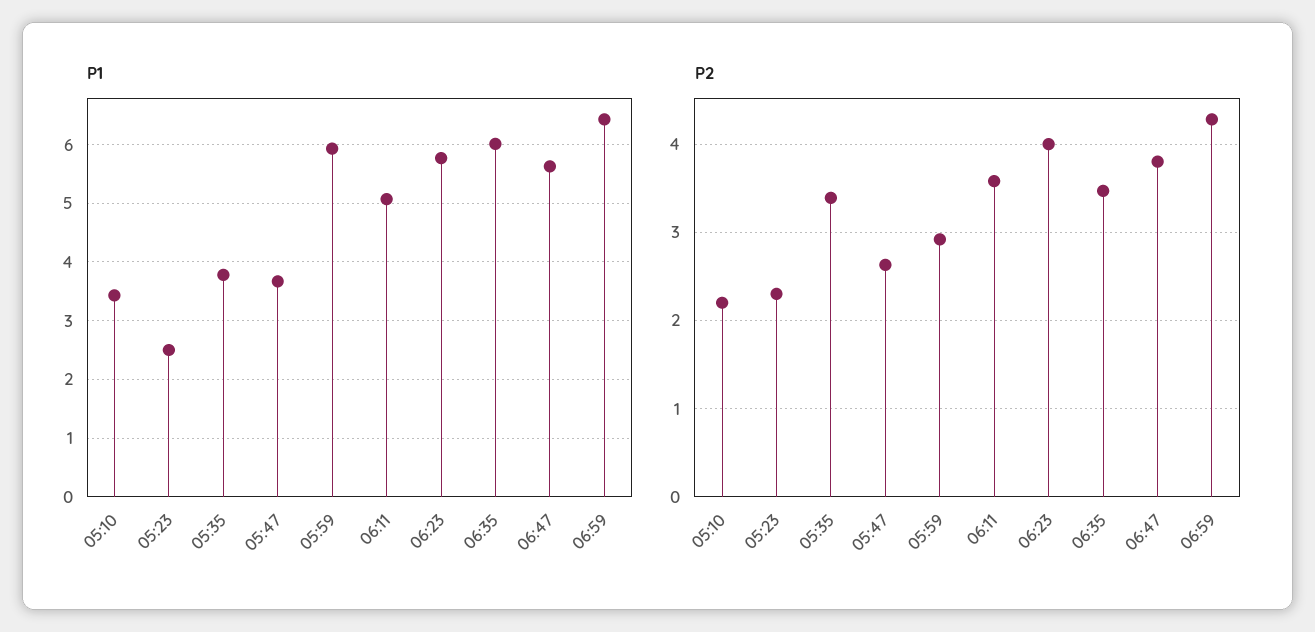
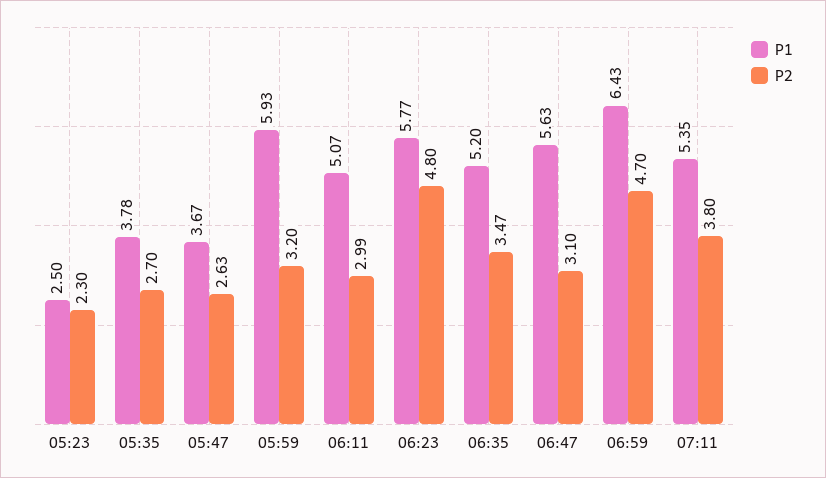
P1, 05:10: 3.4 -> none
P1, 06:35: 6 -> 5.2
P2, 05:10: 2.2 -> none
P2, 05:35: 3.4 -> 2.7
P2, 05:59: 2.9 -> 3.2
P2, 06:11: 3.6 -> 2.99
P2, 06:23: 4 -> 4.8
P2, 06:47: 3.8 -> 3.1
P2, 06:59: 4.3 -> 4.7
P1, 07:11: none -> 5.35
P2, 07:11: none -> 3.8

